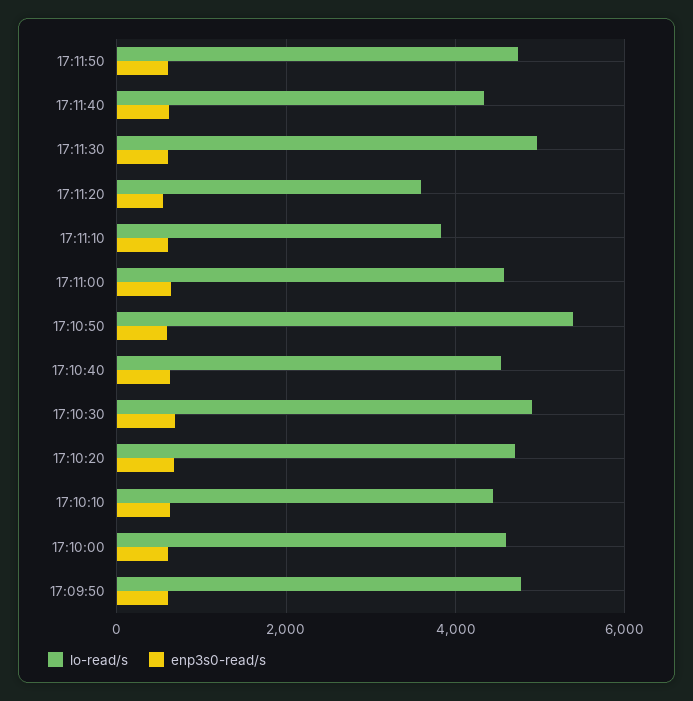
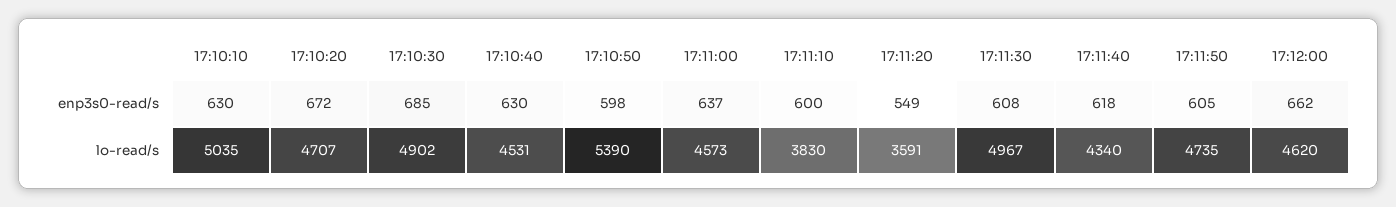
lo-read/s, 17:10:10: 4400 -> 5035
lo-read/s, 17:10:00: 4600 -> none
enp3s0-read/s, 17:10:00: 600 -> none
lo-read/s, 17:09:50: 4800 -> none
enp3s0-read/s, 17:09:50: 600 -> none
enp3s0-read/s, 17:12:00: none -> 662
lo-read/s, 17:12:00: none -> 4620

